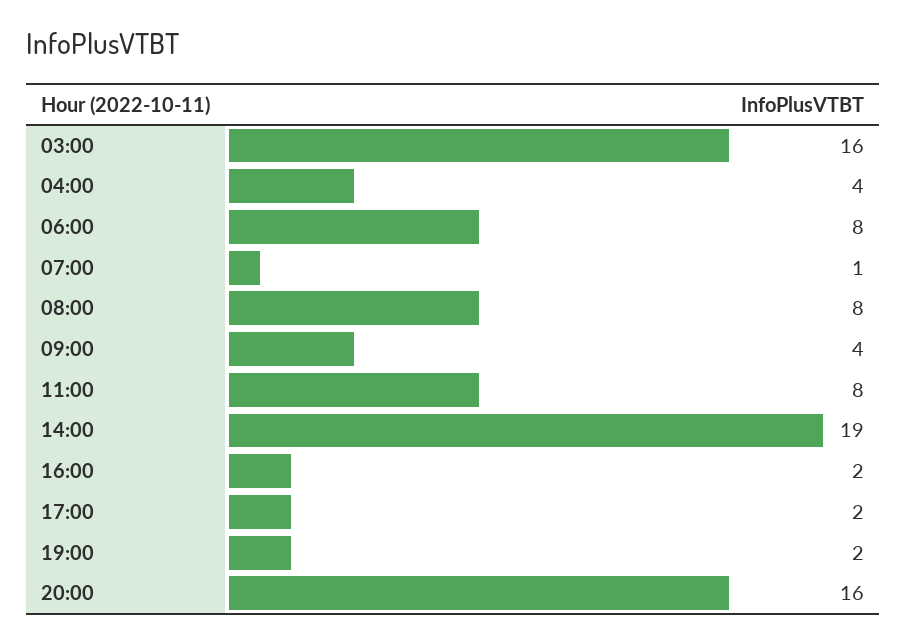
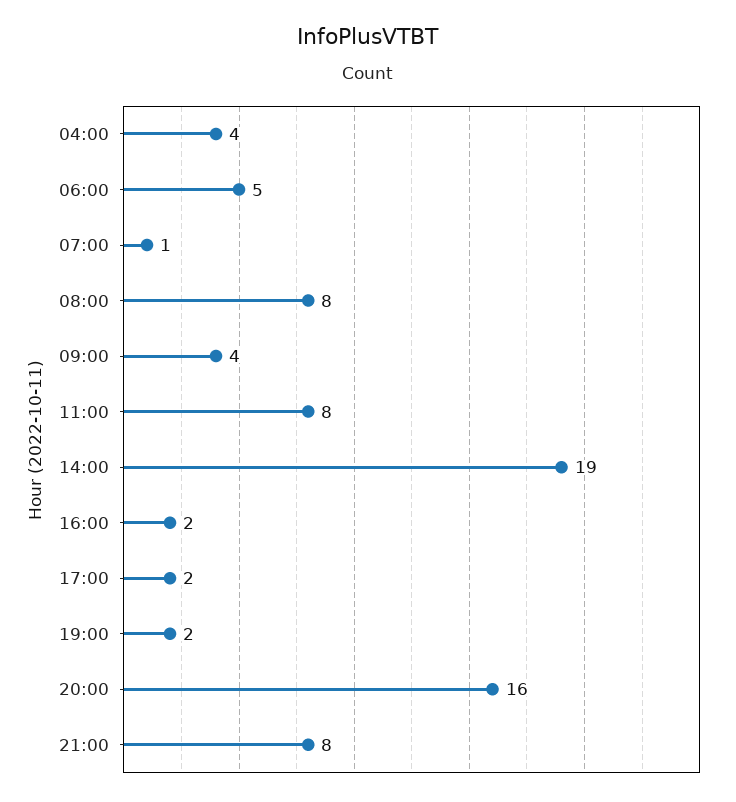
03:00: 16 -> none
06:00: 8 -> 5
21:00: none -> 8

